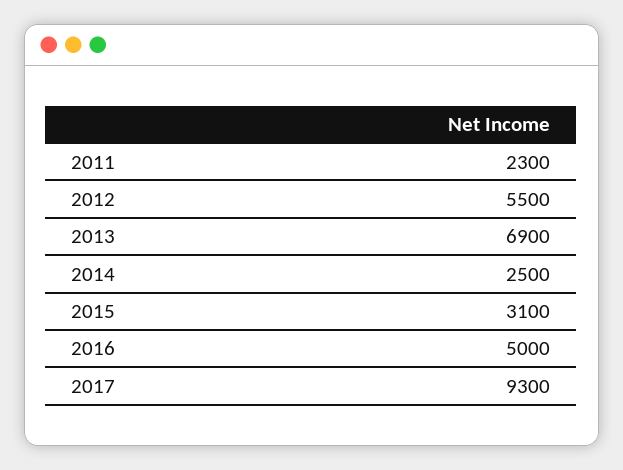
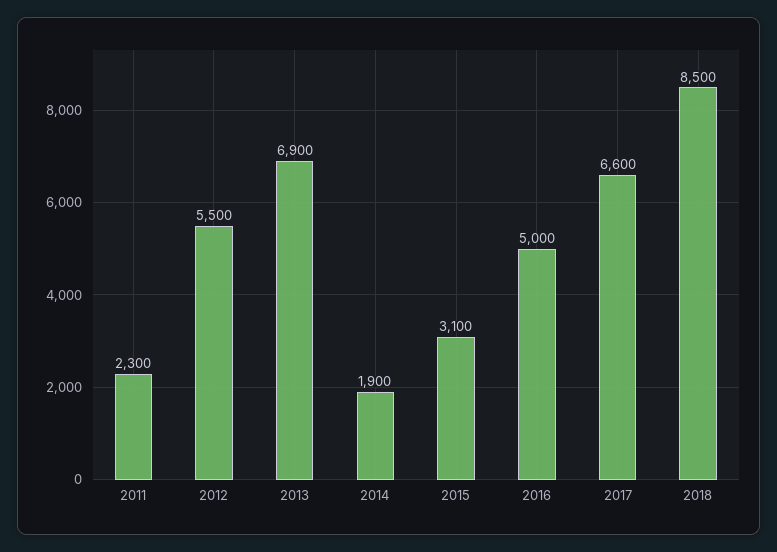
2014: 2500 -> 1900
2017: 9300 -> 6600
2018: none -> 8500

